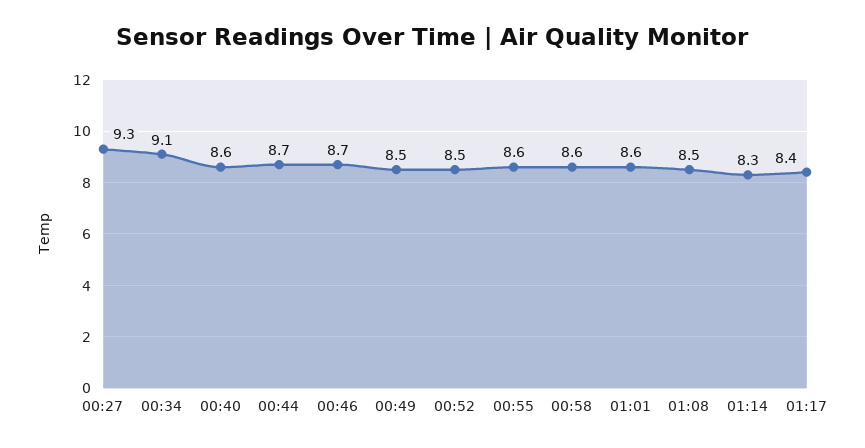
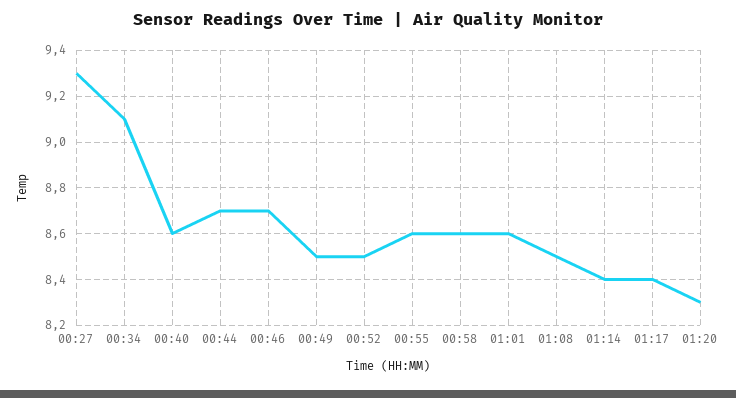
01:14: 8.3 -> 8.4
01:20: none -> 8.3

